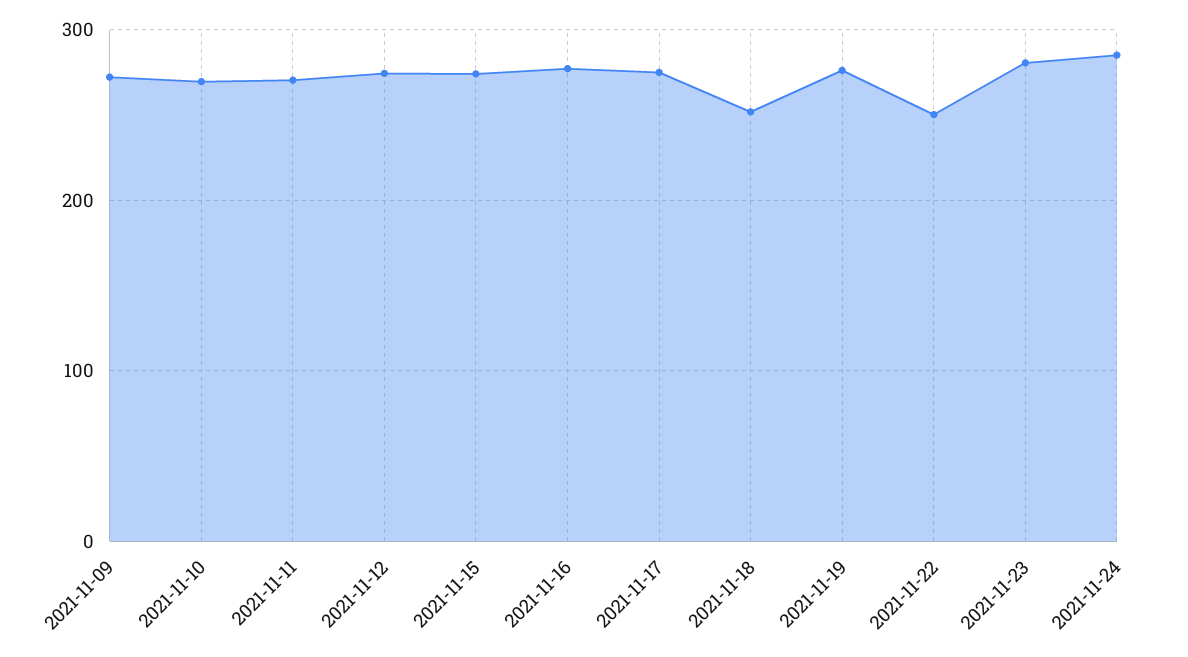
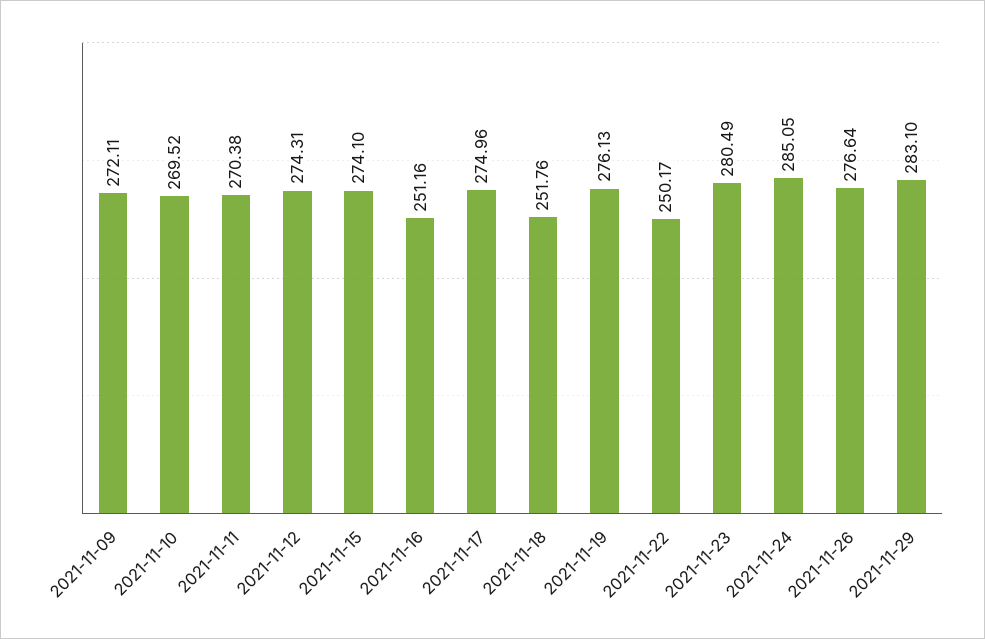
2021-11-16: 280 -> 251.16
2021-11-26: none -> 276.64
2021-11-29: none -> 283.1

